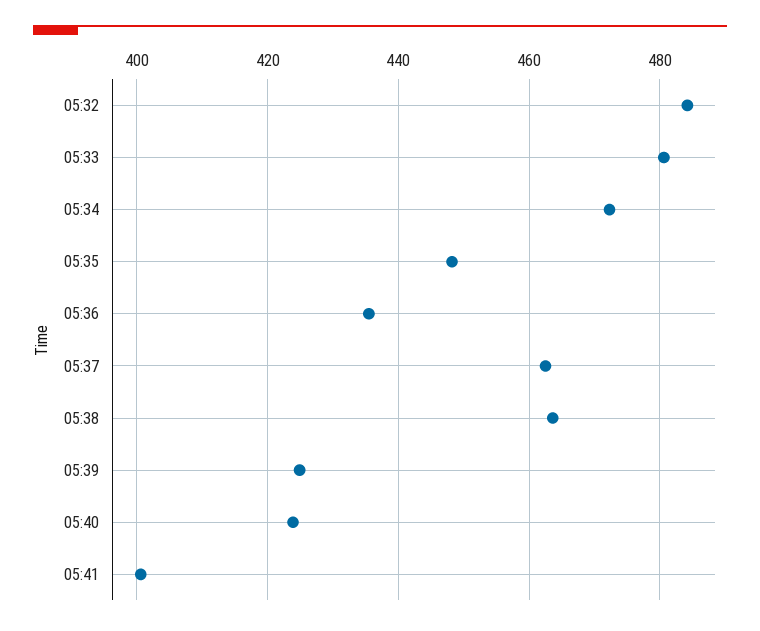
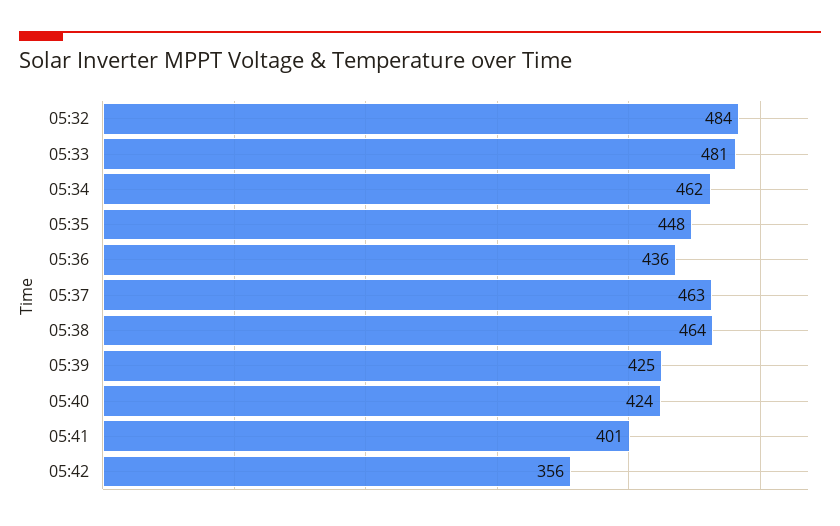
05:34: 472 -> 462
05:42: none -> 356

